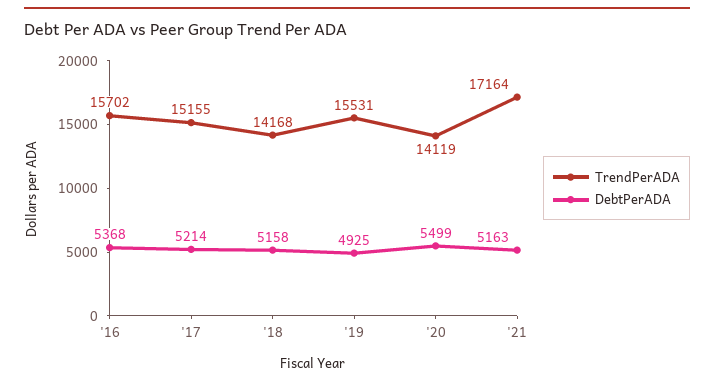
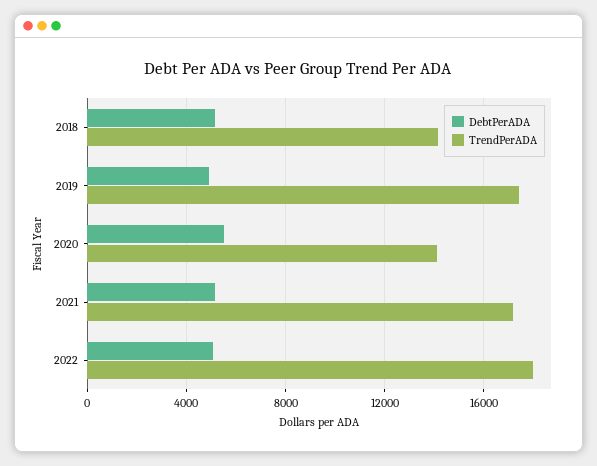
TrendPerADA, '16: 15702 -> none
DebtPerADA, '16: 5368 -> none
TrendPerADA, '17: 15155 -> none
DebtPerADA, '17: 5214 -> none
TrendPerADA, '19: 15531 -> 17500
DebtPerADA, 2022: none -> 5000
TrendPerADA, 2022: none -> 18000

